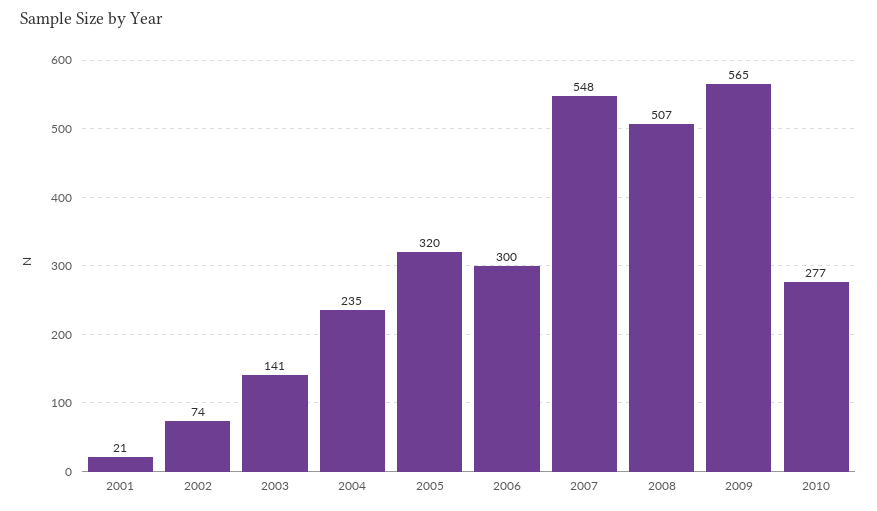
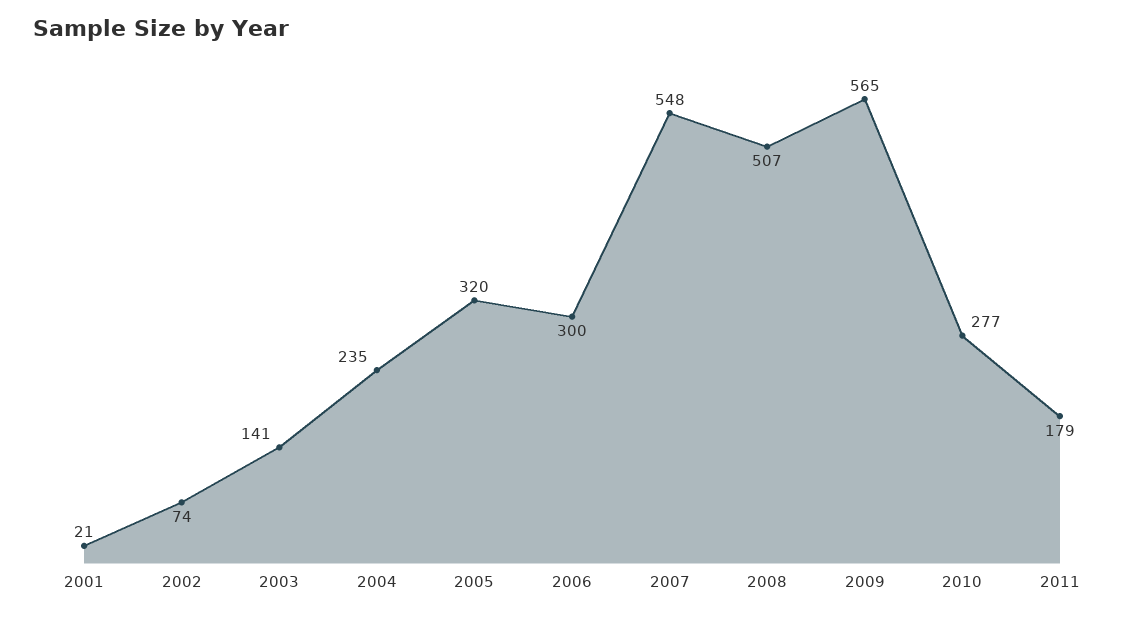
2011: none -> 179

